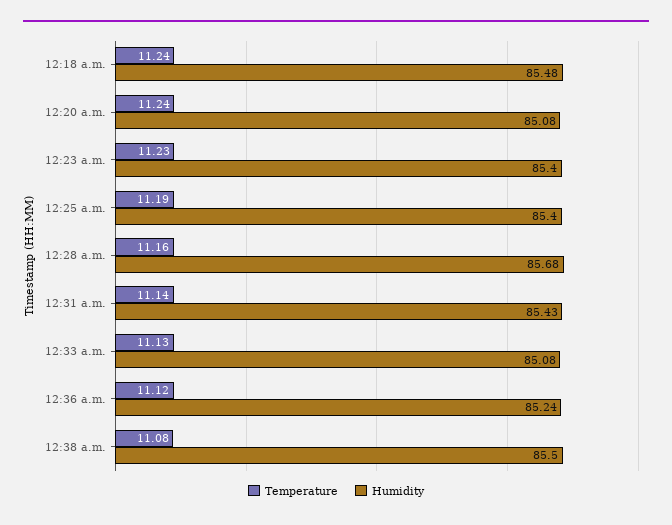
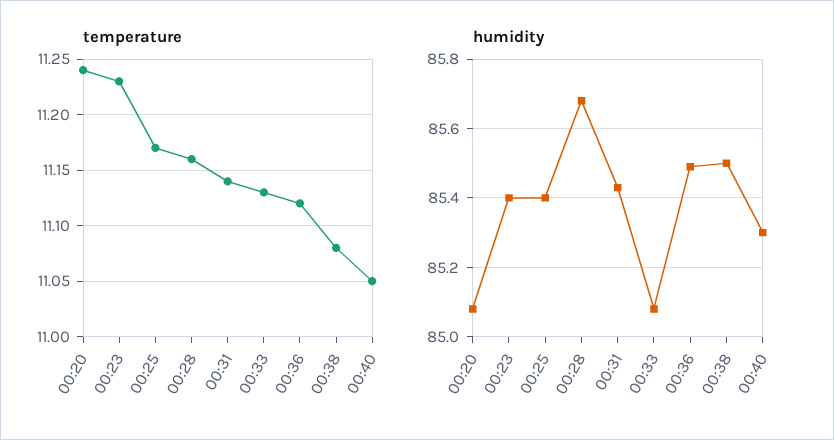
Temperature, 12:18 a.m.: 11.24 -> none
Humidity, 12:18 a.m.: 85.48 -> none
Temperature, 12:25 a.m.: 11.19 -> 11.17
Humidity, 12:36 a.m.: 85.24 -> 85.5
Temperature, 00:40: none -> 11.05
Humidity, 00:40: none -> 85.3

